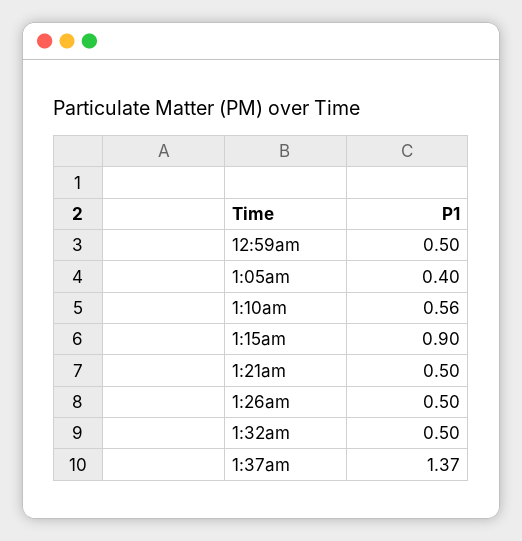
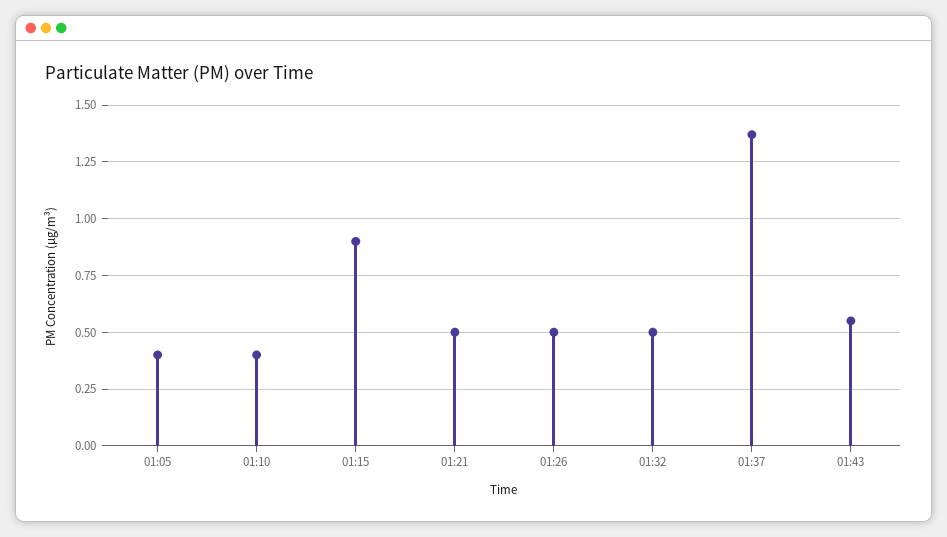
12:59am: 0.5 -> none
1:10am: 0.56 -> 0.4
01:43: none -> 0.55

